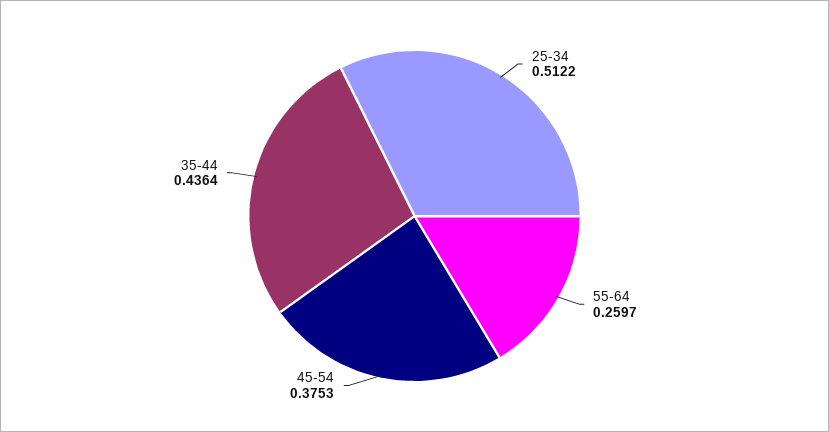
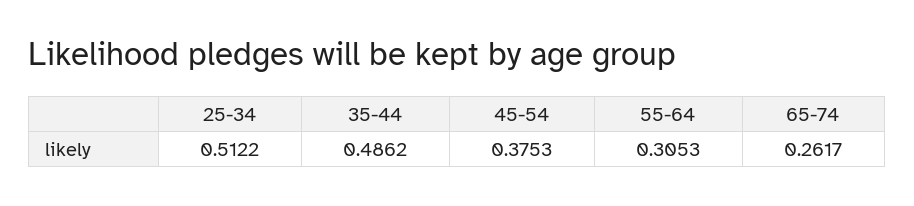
55-64: 0.2597 -> 0.3053
35-44: 0.4364 -> 0.4862
65-74: none -> 0.2617

